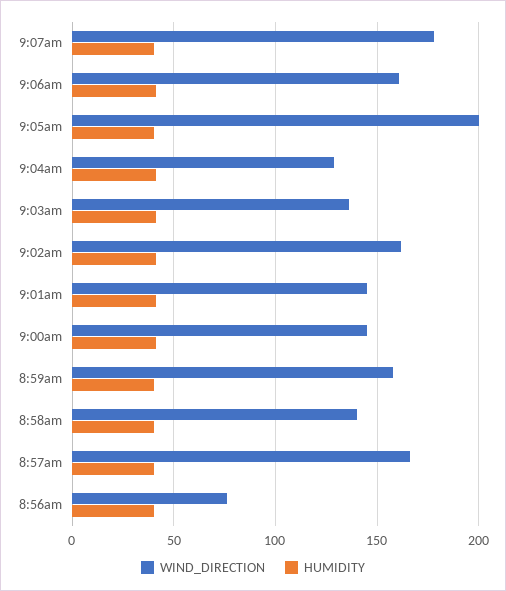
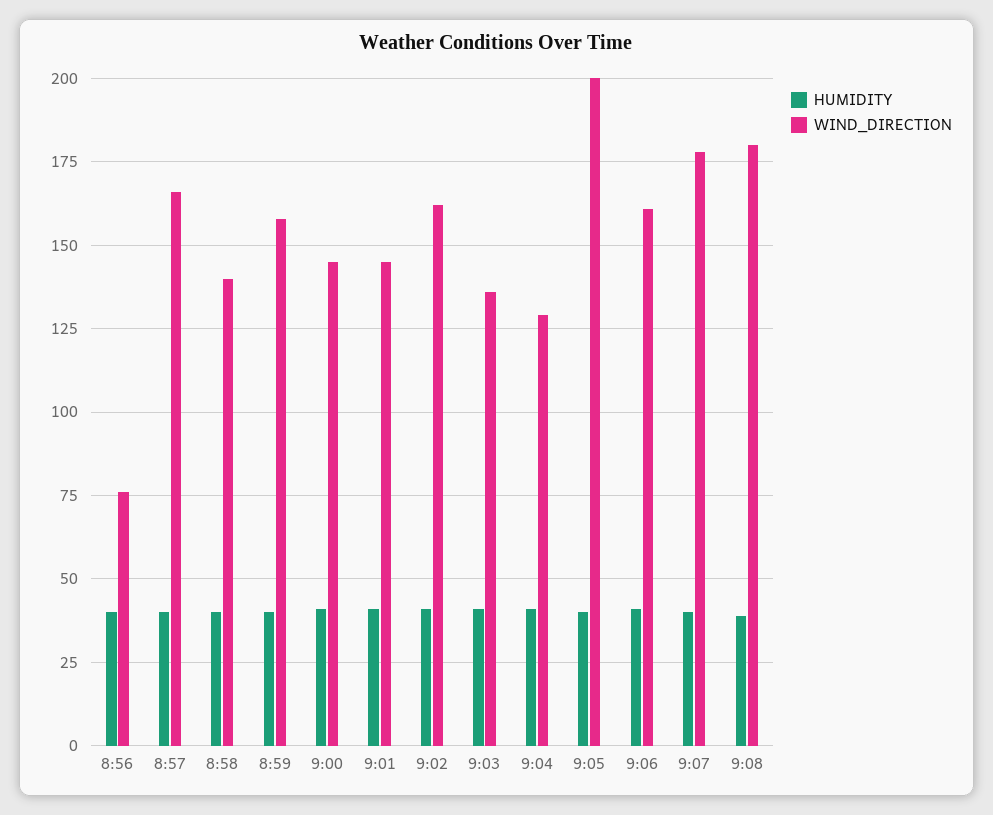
HUMIDITY, 9:08: none -> 40
WIND_DIRECTION, 9:08: none -> 180

